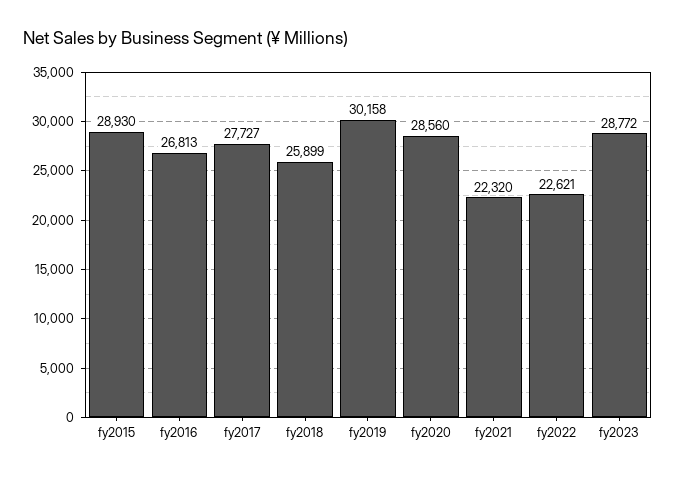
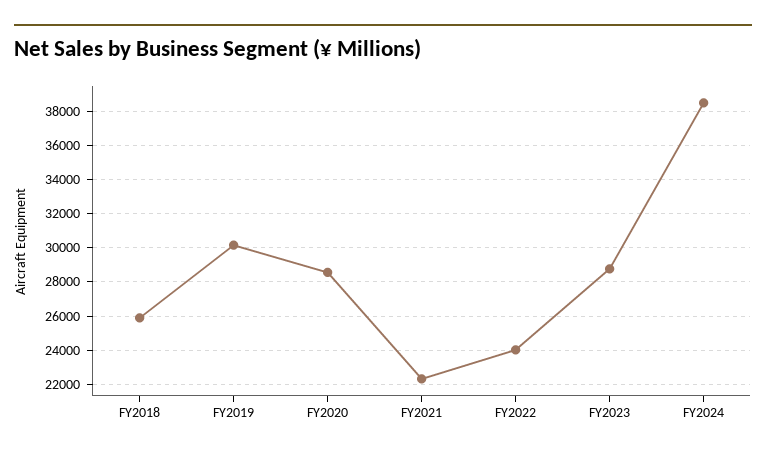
fy2015: 28930 -> none
fy2016: 26813 -> none
fy2017: 27727 -> none
fy2022: 22621 -> 24000
FY2024: none -> 38500

